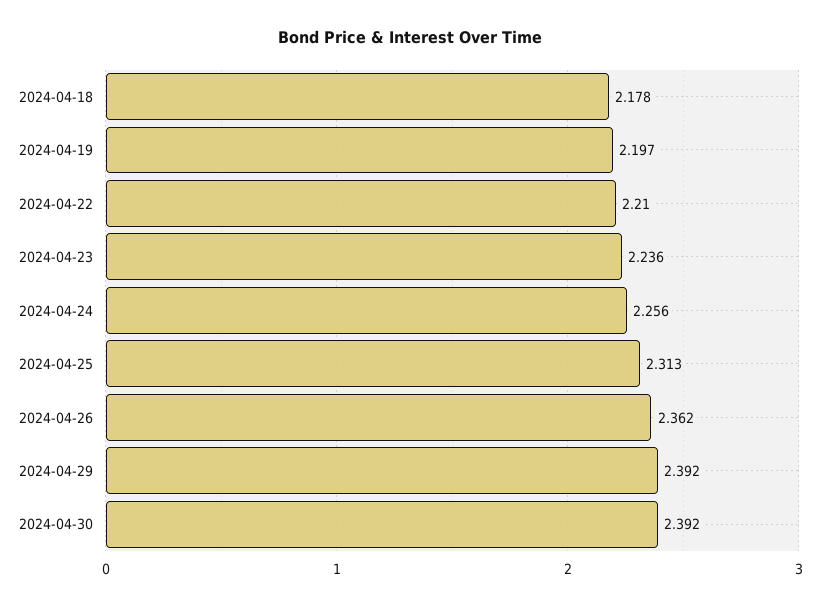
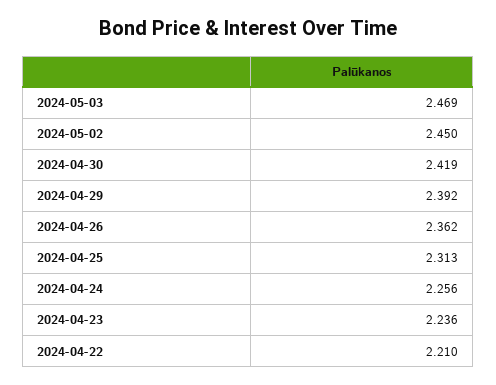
2024-04-18: 2.178 -> none
2024-04-19: 2.197 -> none
2024-04-30: 2.392 -> 2.419
2024-05-03: none -> 2.469
2024-05-02: none -> 2.45

